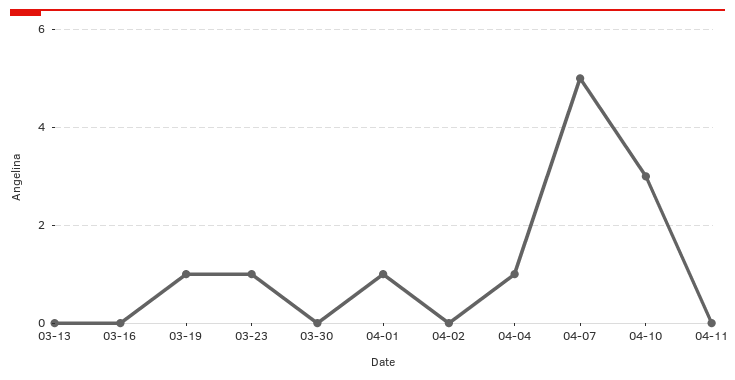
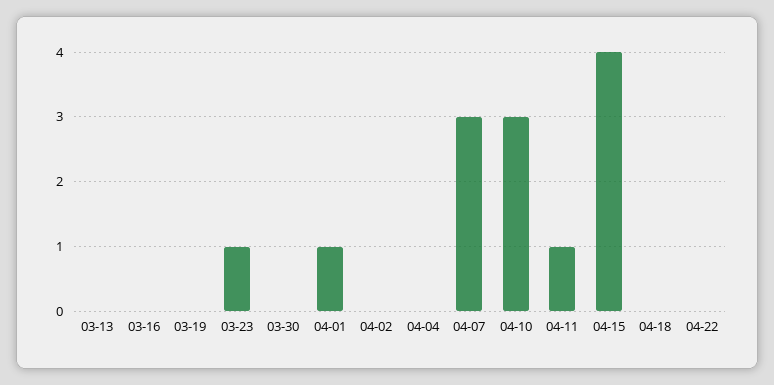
03-19: 1 -> 0
04-04: 1 -> 0
04-07: 5 -> 3
04-11: 0 -> 1
04-15: none -> 4
04-18: none -> 0
04-22: none -> 0

